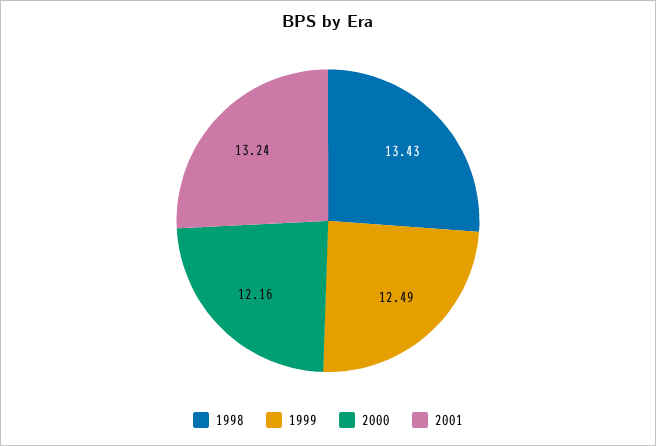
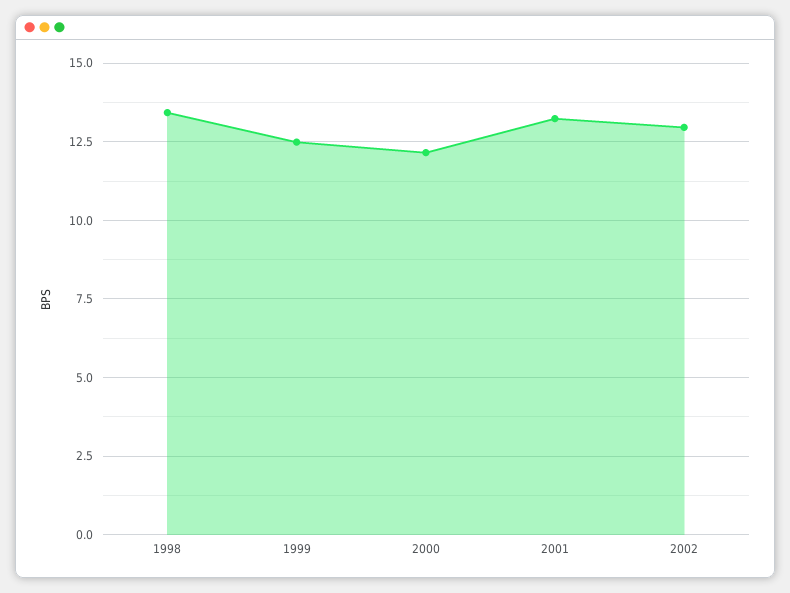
2002: none -> 13

